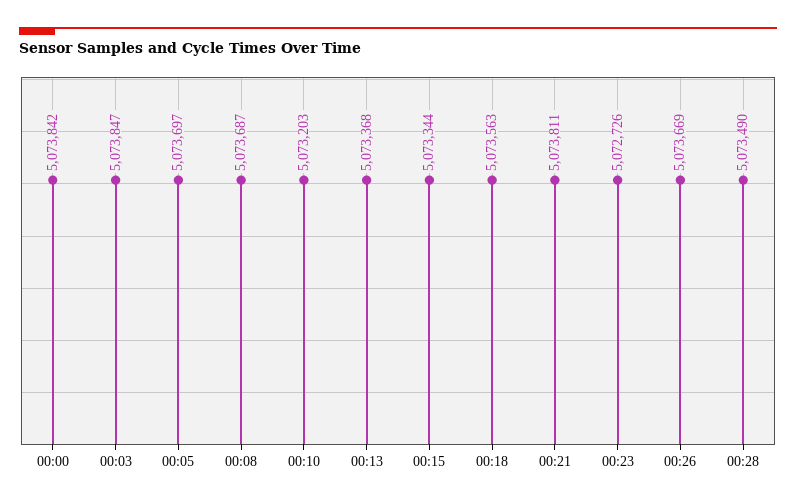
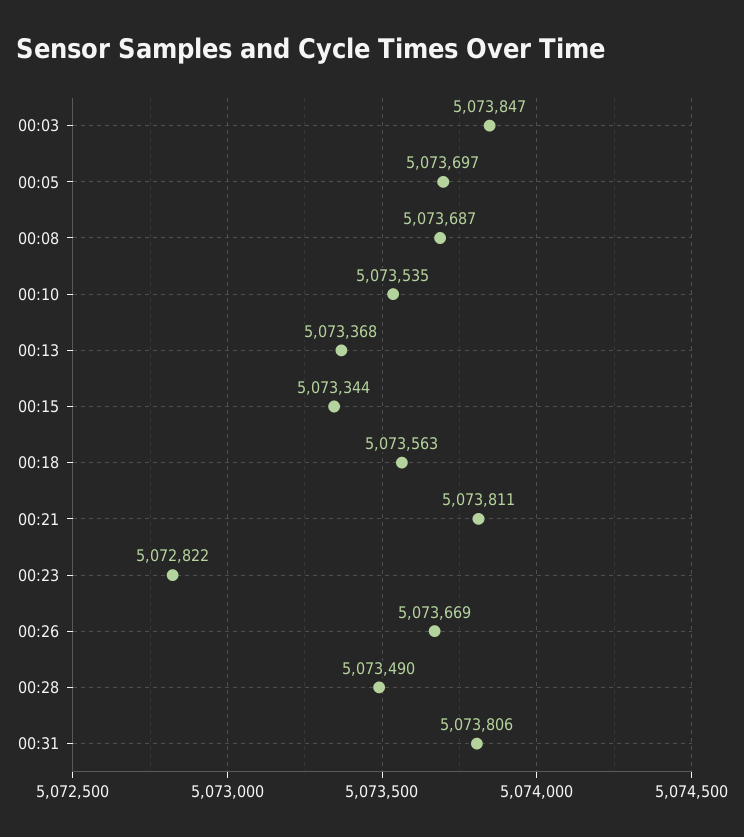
00:00: 5073842 -> none
00:10: 5073203 -> 5073535
00:23: 5072726 -> 5072822
00:31: none -> 5073806

